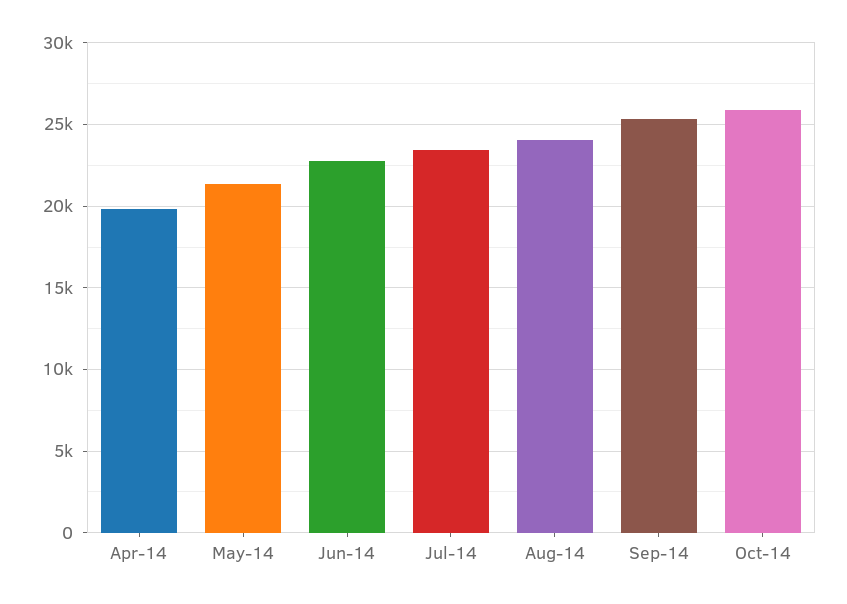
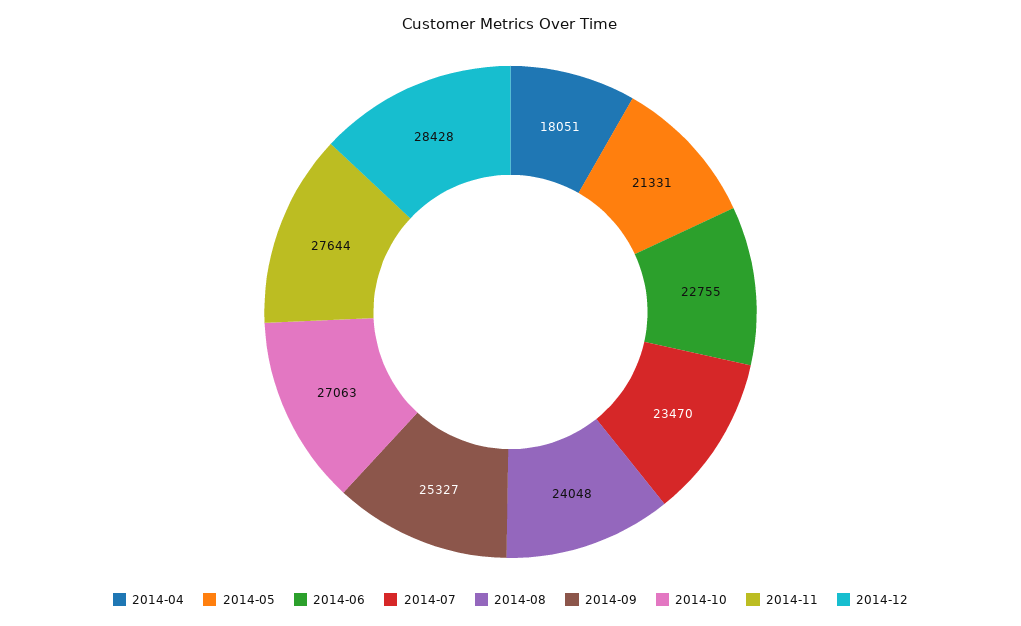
Apr-14: 20000 -> 18051
Oct-14: 26000 -> 27063
2014-11: none -> 27644
2014-12: none -> 28428

